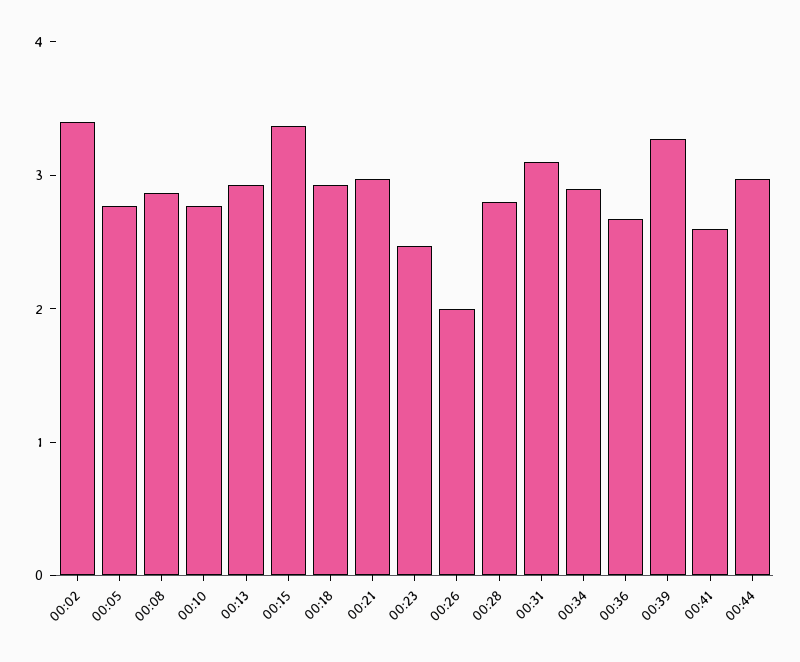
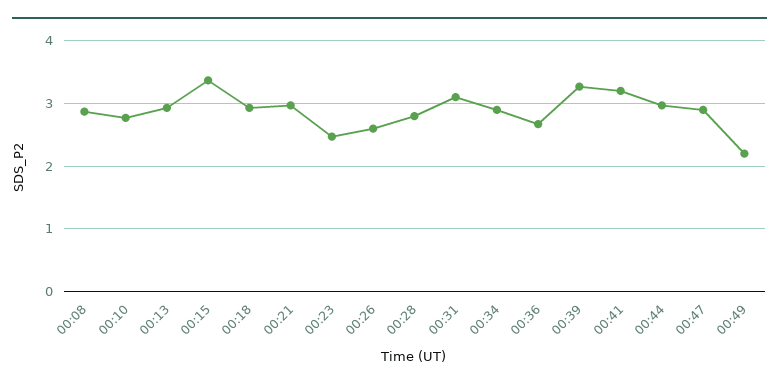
00:02: 3.4 -> none
00:05: 2.8 -> none
00:26: 2 -> 2.6
00:41: 2.6 -> 3.2
00:47: none -> 2.9
00:49: none -> 2.2

